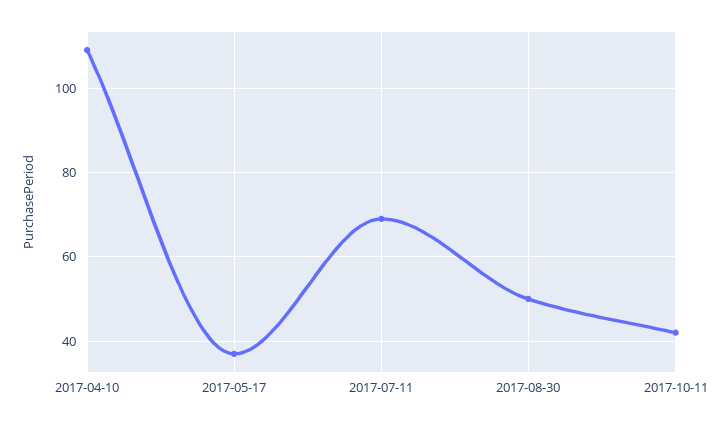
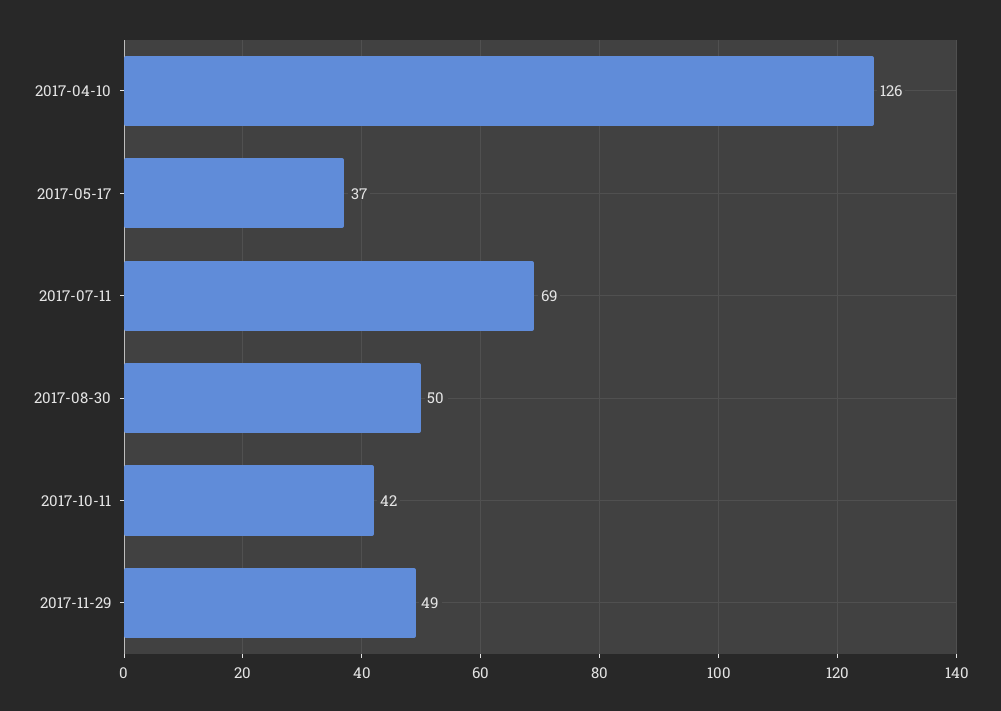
2017-04-10: 110 -> 126
2017-11-29: none -> 49

